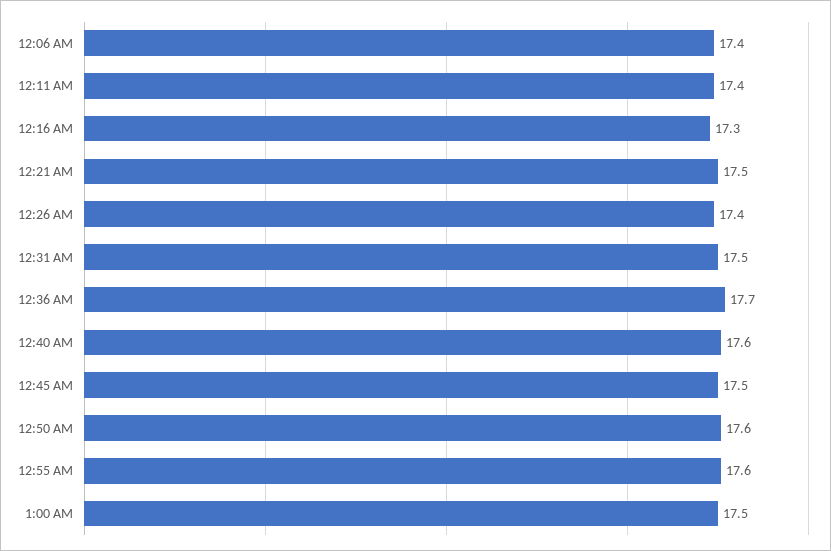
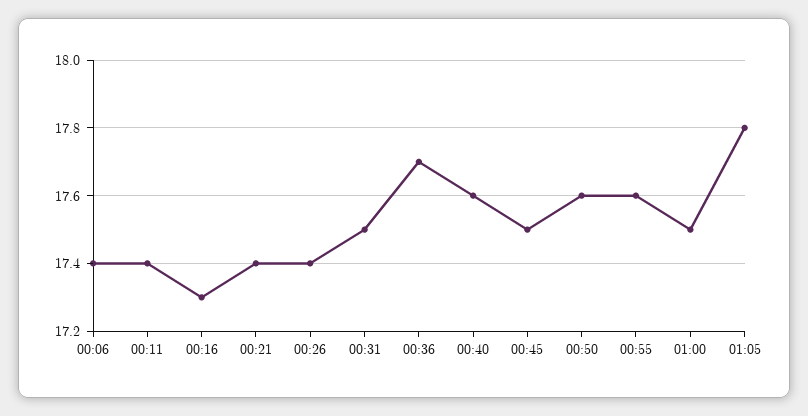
12:21 AM: 17.5 -> 17.4
01:05: none -> 17.8

